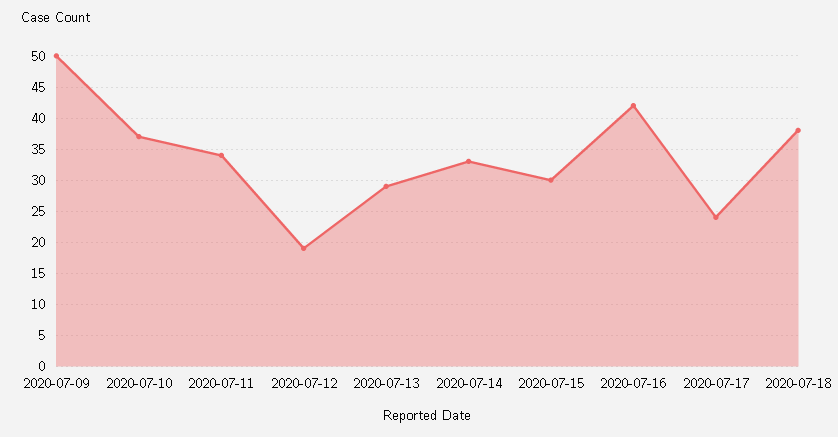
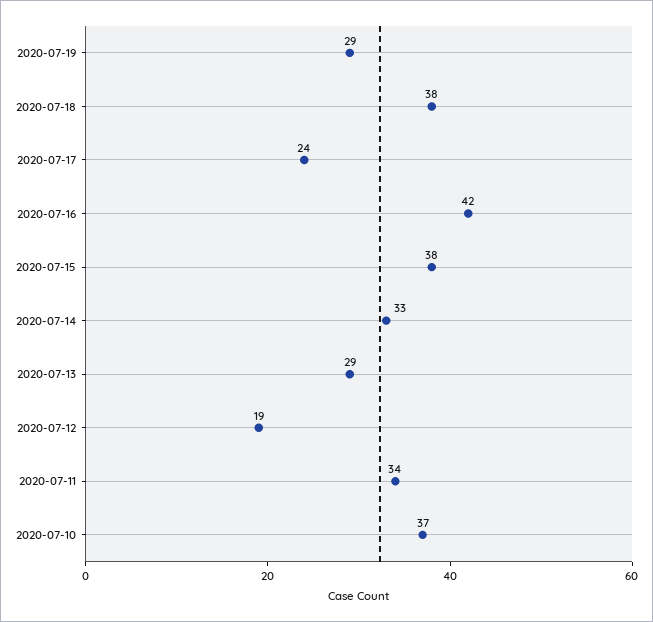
2020-07-09: 50 -> none
2020-07-15: 30 -> 38
2020-07-19: none -> 29

